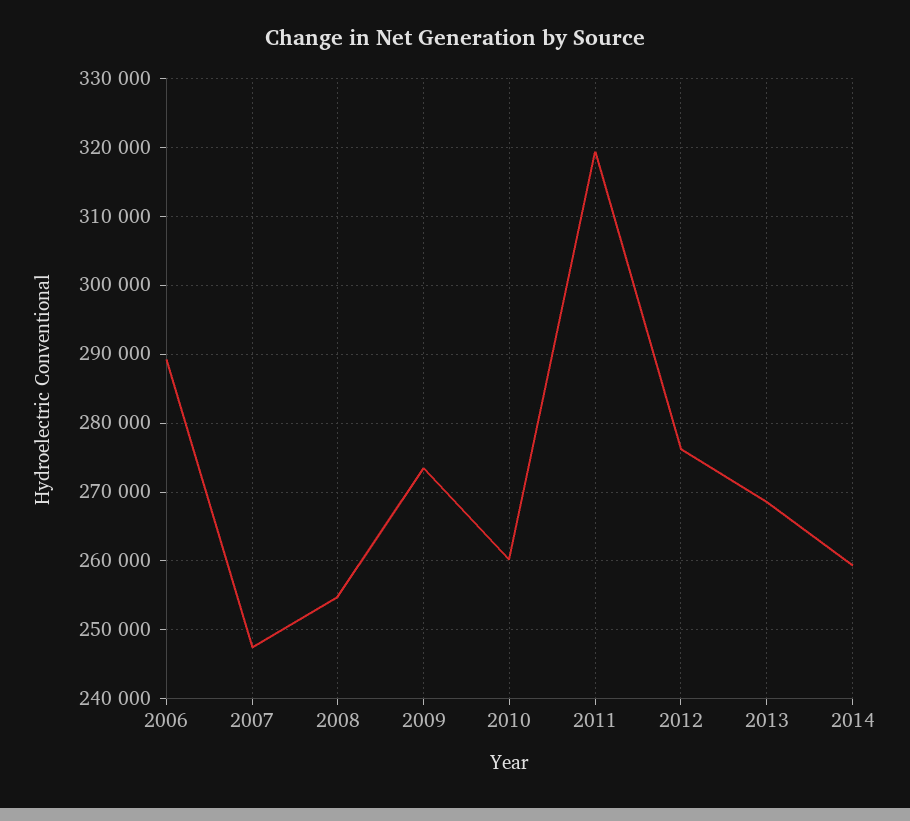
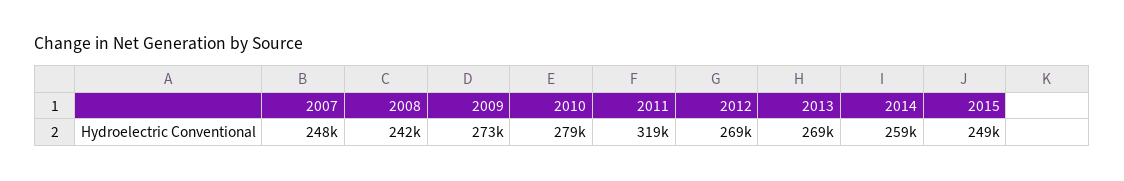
2006: 289000 -> none
2008: 255000 -> 242000
2010: 260000 -> 279000
2012: 276000 -> 269000
2015: none -> 249000

